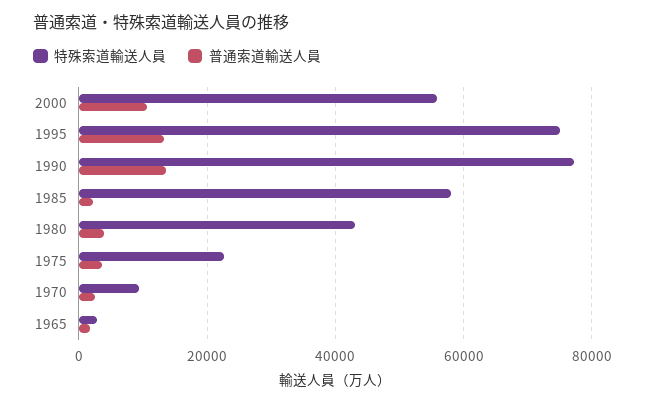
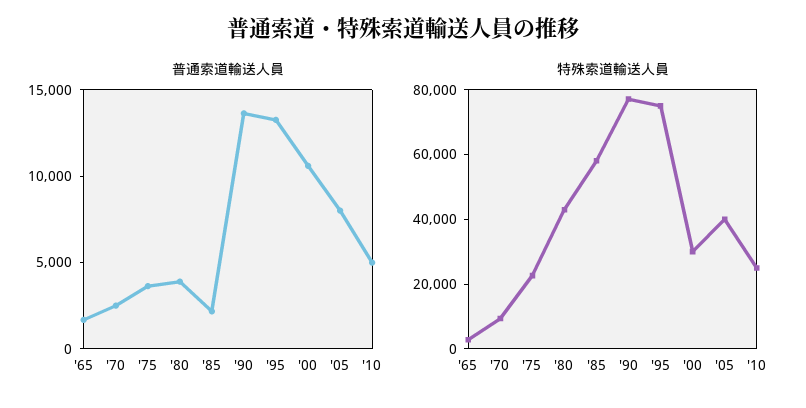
特殊索道輸送人員, 2000: 56000 -> 30000
普通索道輸送人員, '05: none -> 8000
普通索道輸送人員, '10: none -> 5000
特殊索道輸送人員, '05: none -> 40000
特殊索道輸送人員, '10: none -> 25000

